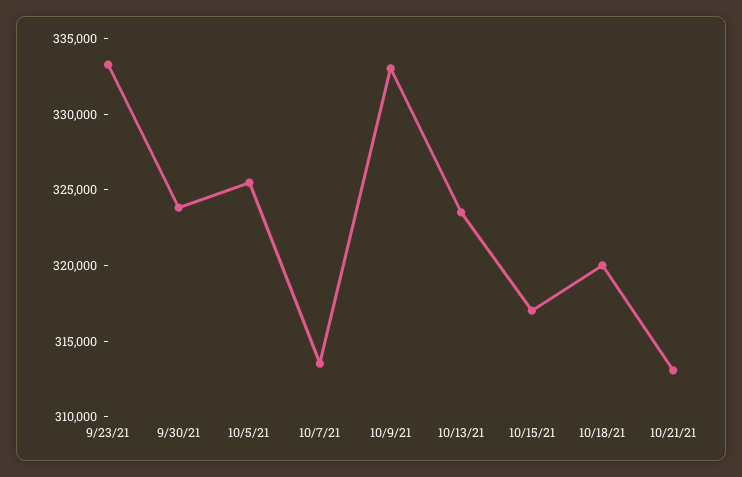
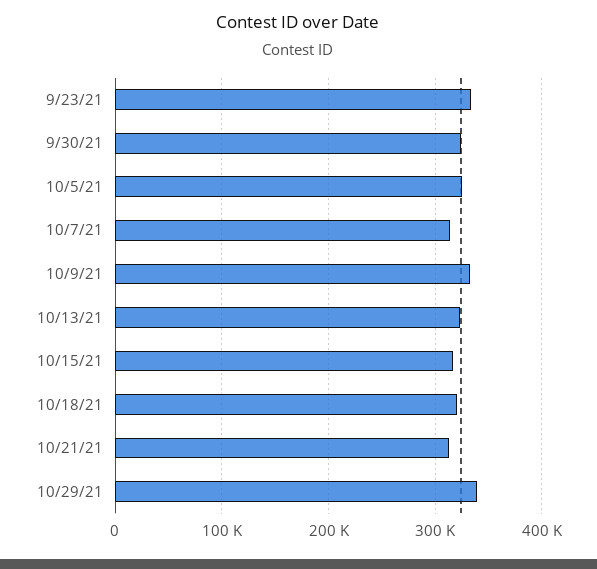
10/29/21: none -> 340000

